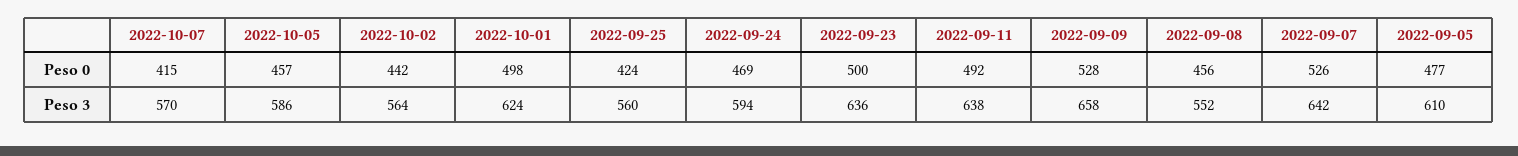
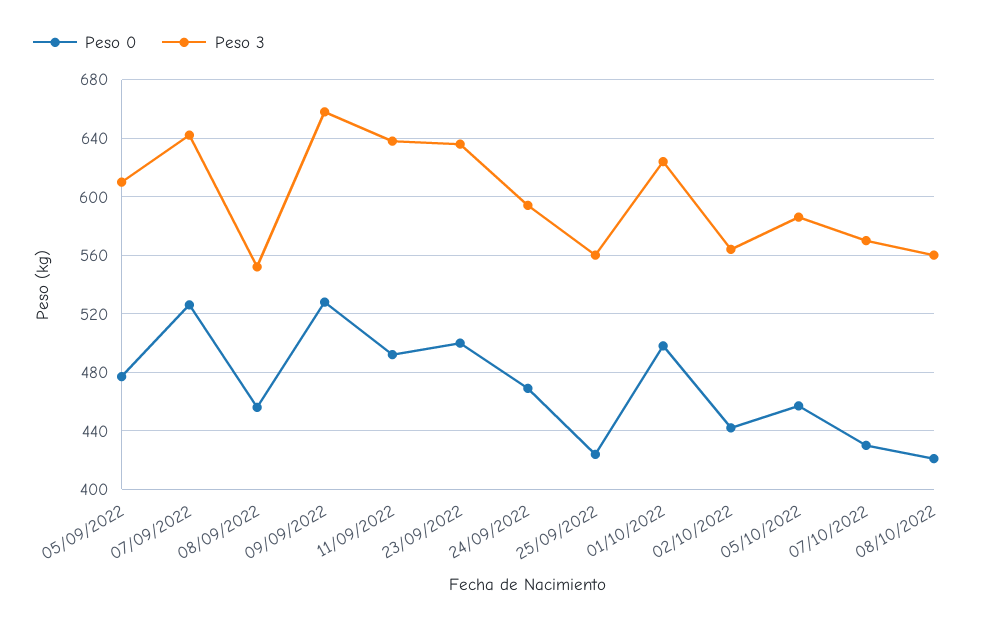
Peso 0, 2022-10-07: 415 -> 430
Peso 0, 08/10/2022: none -> 420
Peso 3, 08/10/2022: none -> 560

